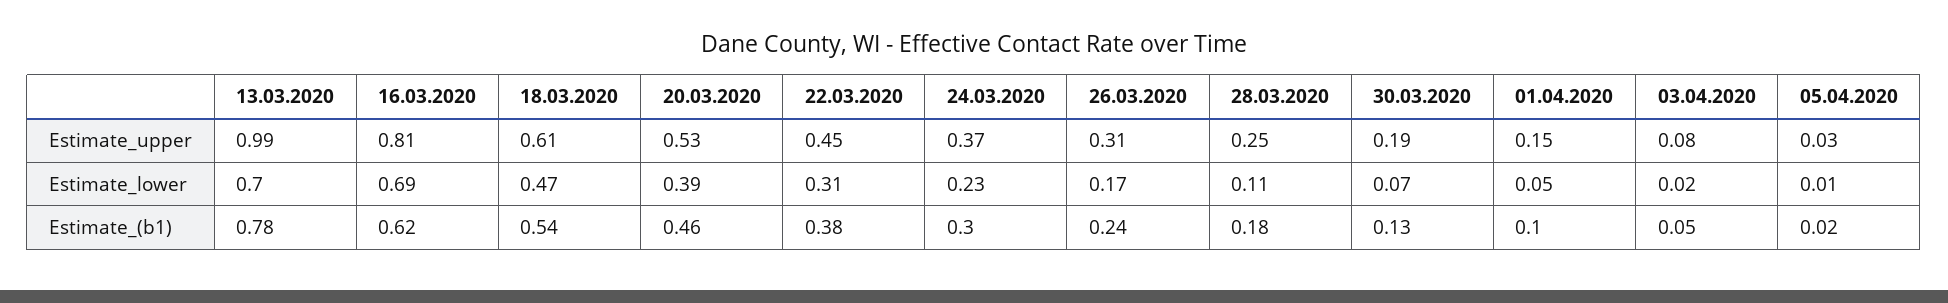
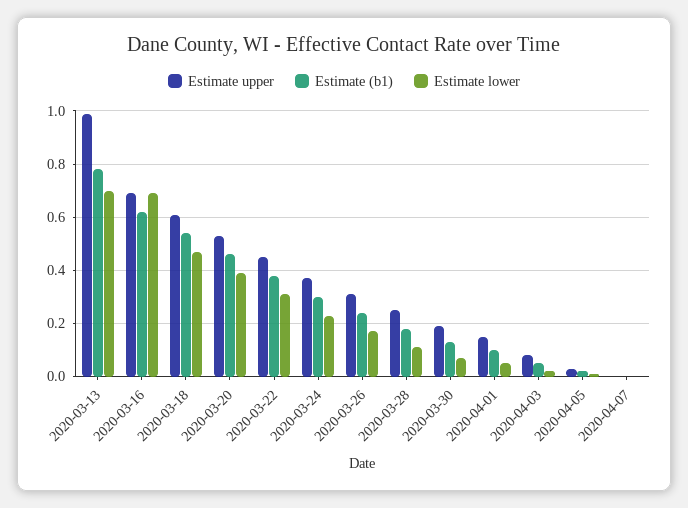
Estimate_upper, 16.03.2020: 0.81 -> 0.7
Estimate_upper, 2020-04-07: none -> 0
Estimate_(b1), 2020-04-07: none -> 0
Estimate_lower, 2020-04-07: none -> 0

